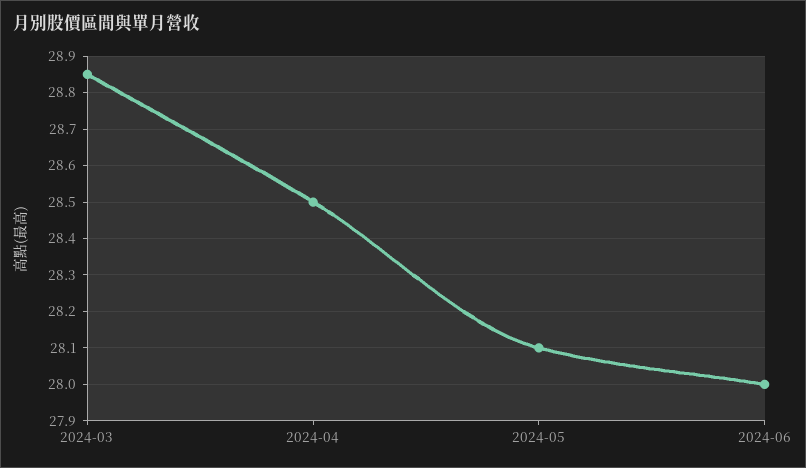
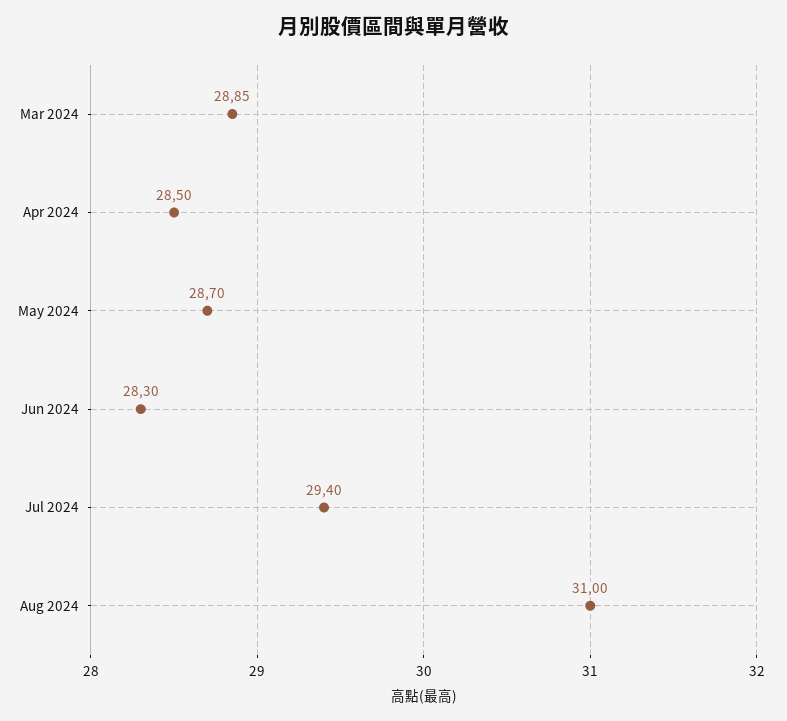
2024-05: 28.1 -> 28.7
2024-06: 28 -> 28.3
Jul 2024: none -> 29.4
Aug 2024: none -> 31

